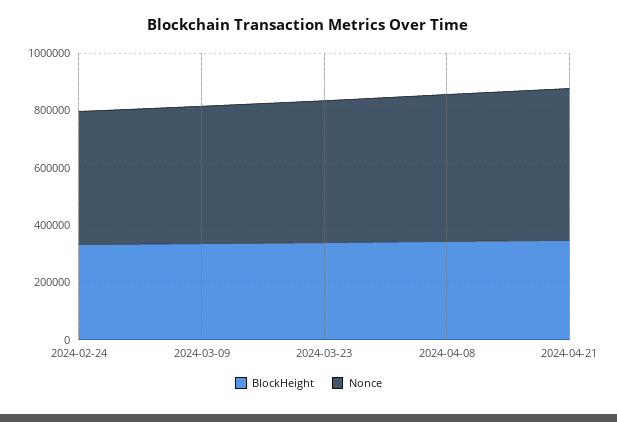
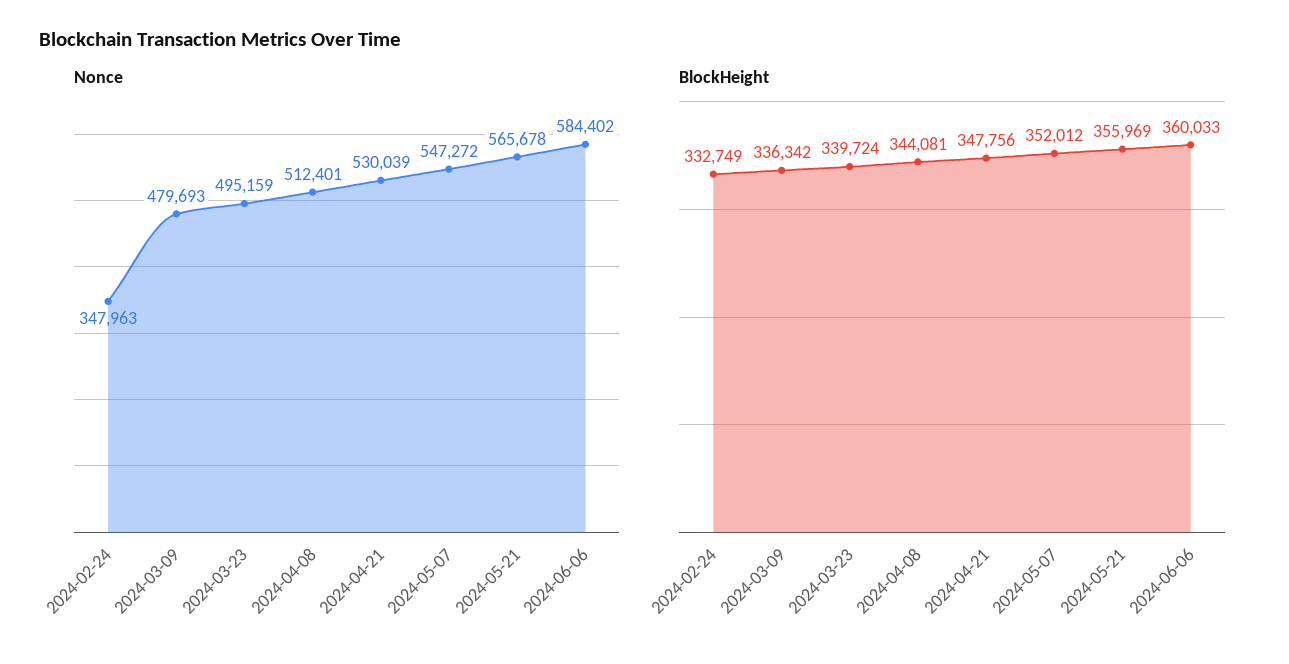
Nonce, 2024-02-24: 450000 -> 347963
Nonce, 2024-05-07: none -> 547272
Nonce, 2024-05-21: none -> 565678
Nonce, 2024-06-06: none -> 584402
BlockHeight, 2024-05-07: none -> 352012
BlockHeight, 2024-05-21: none -> 355969
BlockHeight, 2024-06-06: none -> 360033

